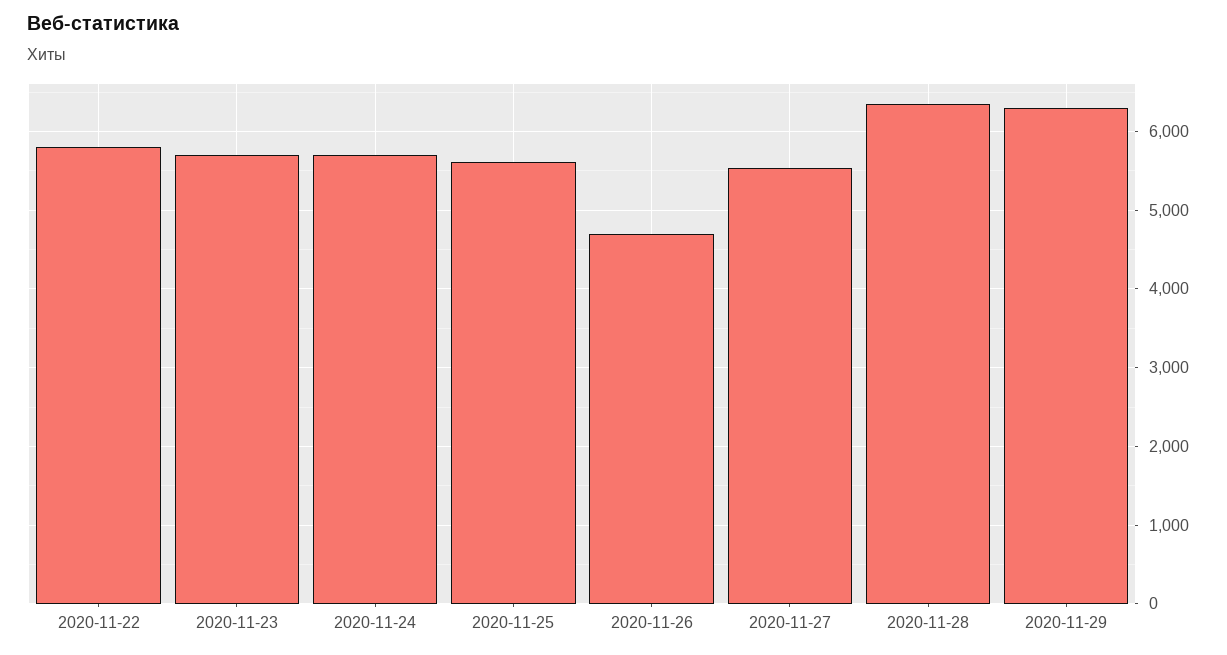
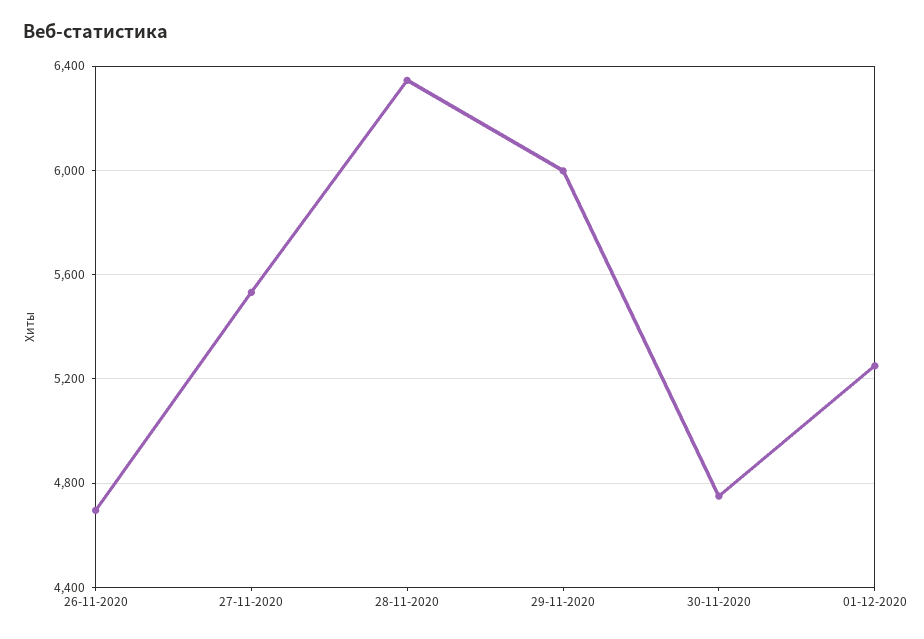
2020-11-22: 5800 -> none
2020-11-23: 5700 -> none
2020-11-24: 5700 -> none
2020-11-25: 5600 -> none
2020-11-29: 6300 -> 6000
30-11-2020: none -> 4750
01-12-2020: none -> 5250

